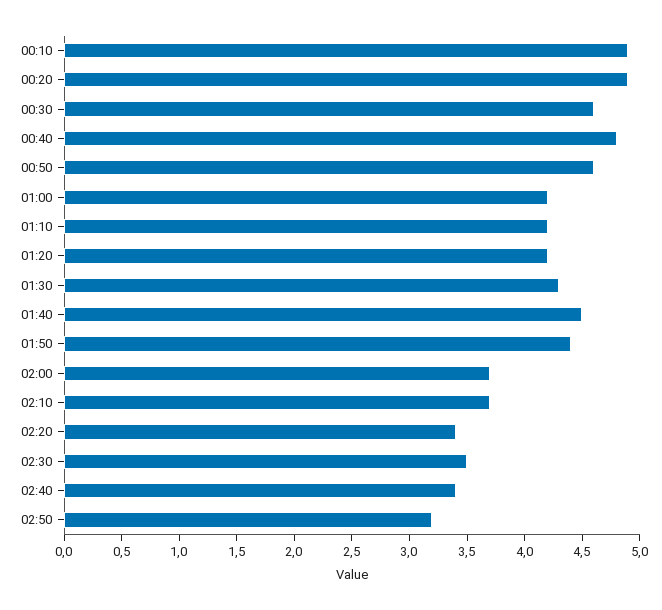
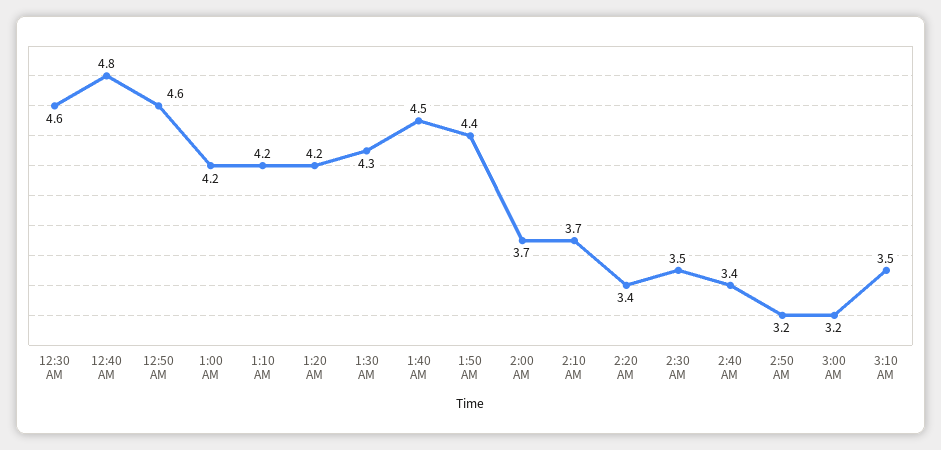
00:10: 4.9 -> none
00:20: 4.9 -> none
3:00 AM: none -> 3.2
3:10 AM: none -> 3.5

